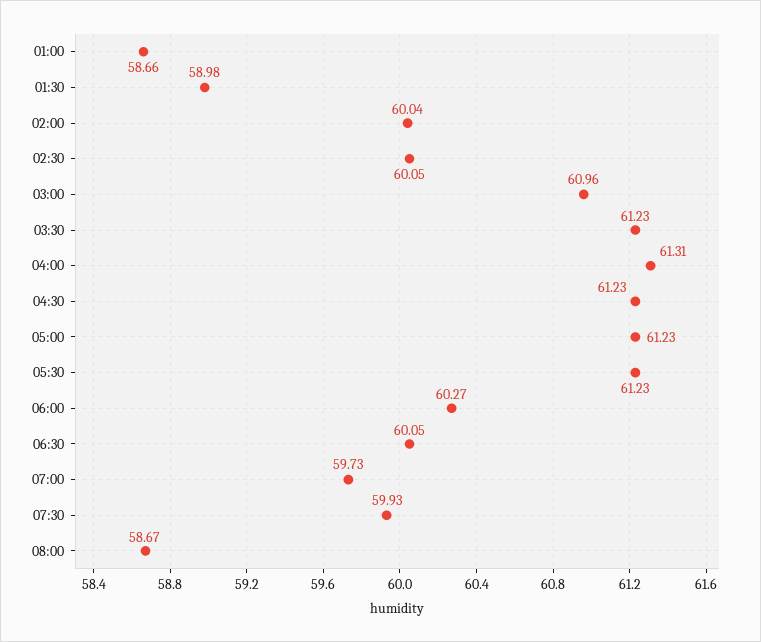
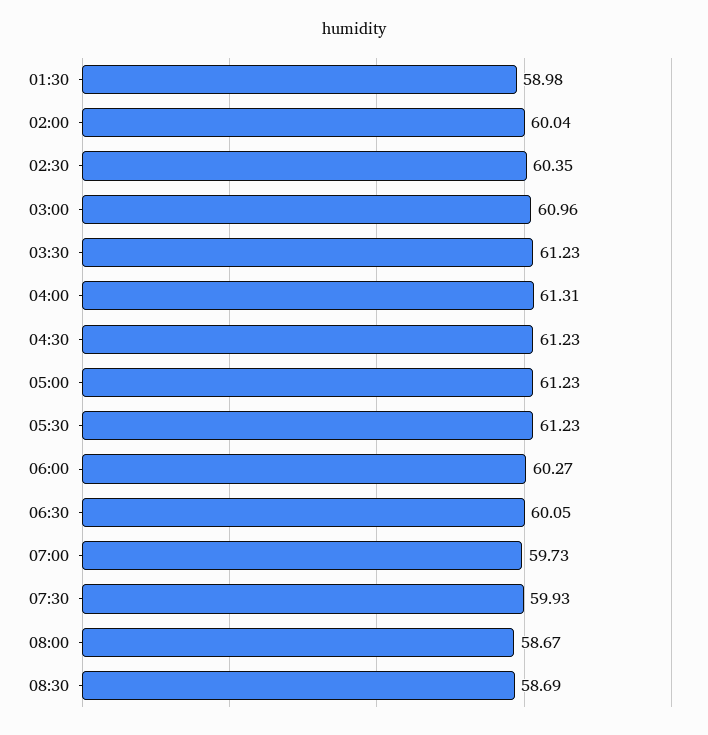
01:00: 58.66 -> none
02:30: 60.05 -> 60.35
08:30: none -> 58.69

